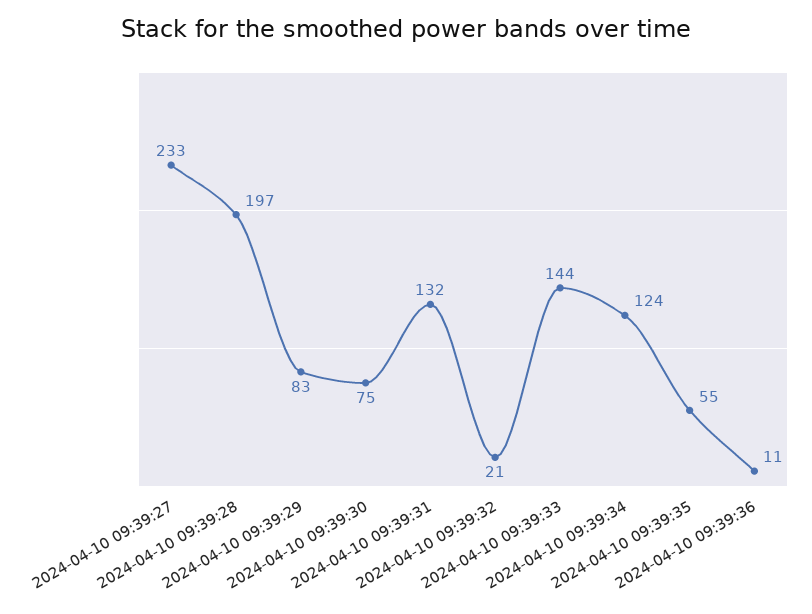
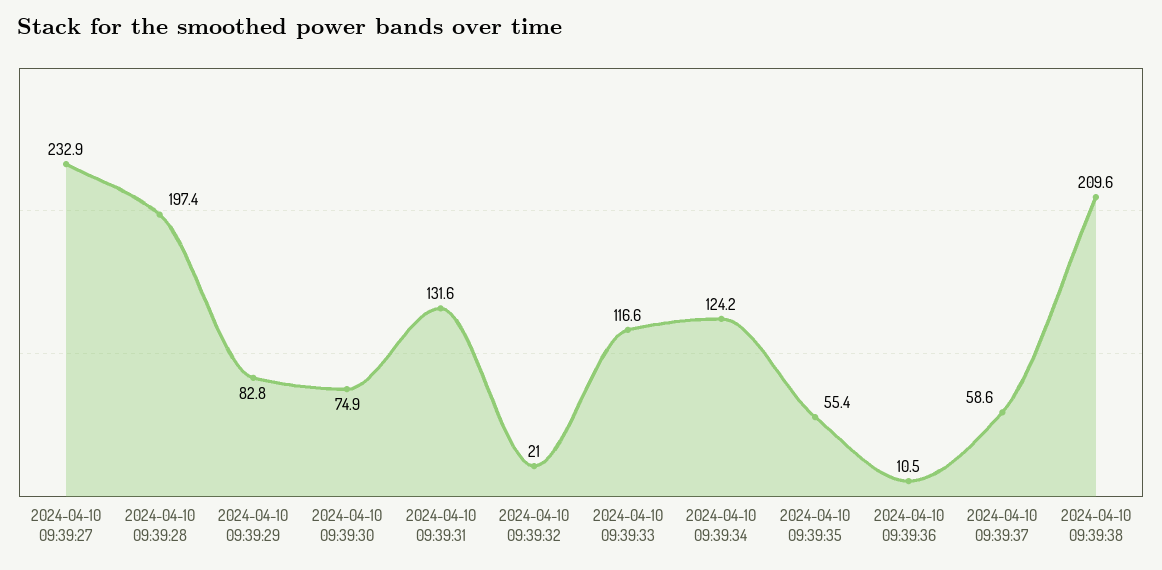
2024-04-10 09:39:33: 144 -> 116.6
2024-04-10 09:39:37: none -> 58.6
2024-04-10 09:39:38: none -> 209.6

